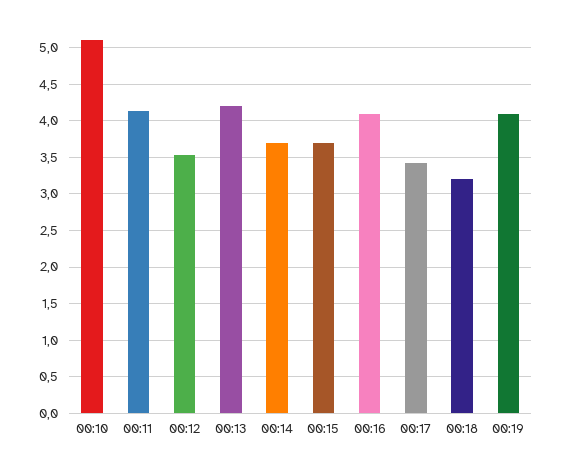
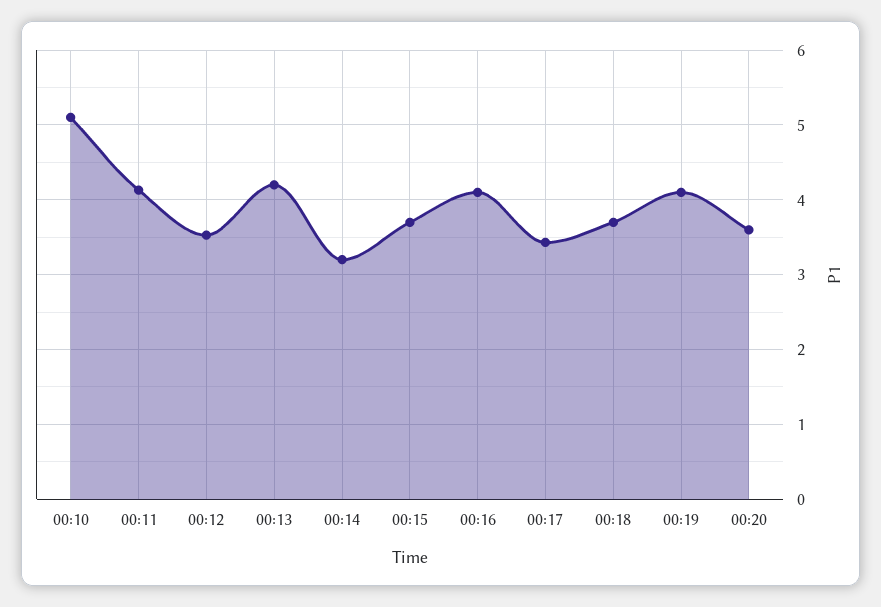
00:14: 3.7 -> 3.2
00:18: 3.2 -> 3.7
00:20: none -> 3.6

